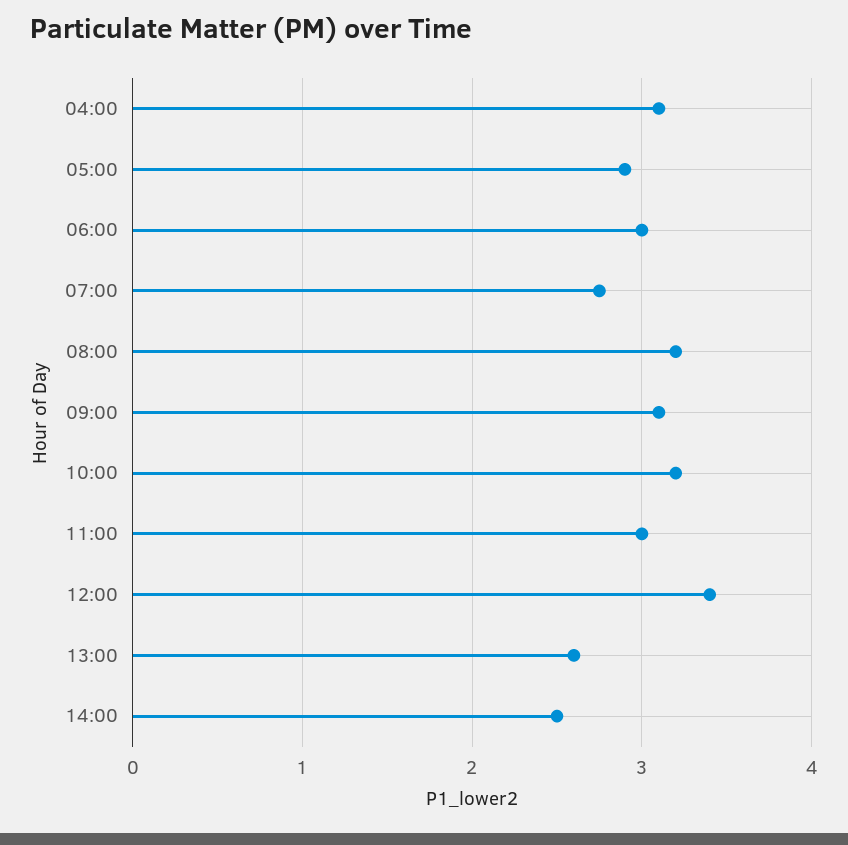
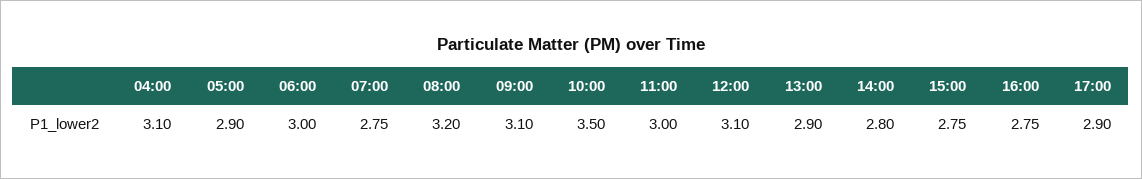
10:00: 3.2 -> 3.5
12:00: 3.4 -> 3.1
13:00: 2.6 -> 2.9
14:00: 2.5 -> 2.8
15:00: none -> 2.75
16:00: none -> 2.75
17:00: none -> 2.9

